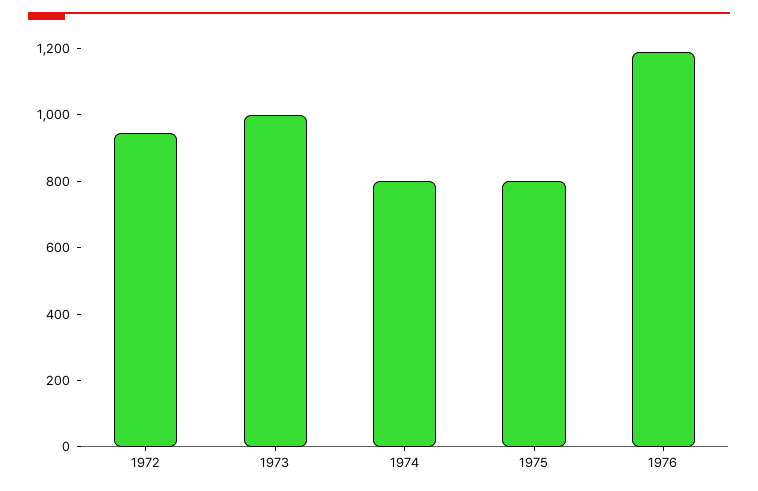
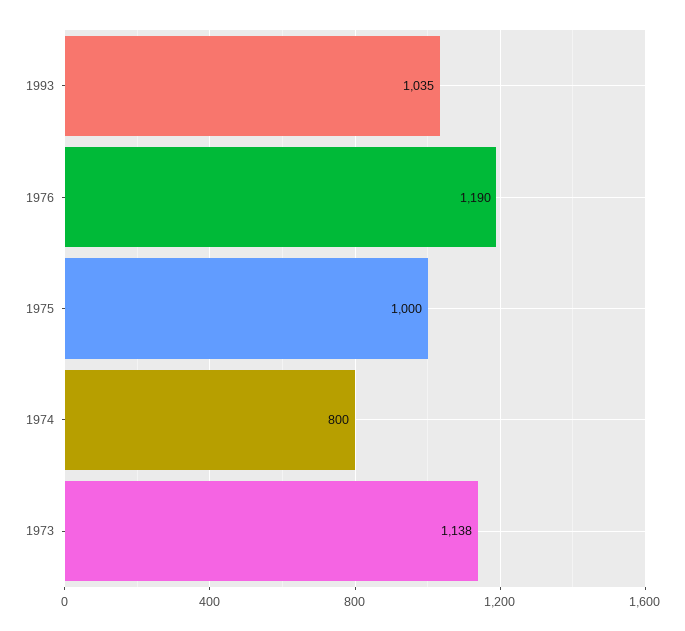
1972: 950 -> none
1973: 1000 -> 1138
1975: 800 -> 1000
1993: none -> 1035

